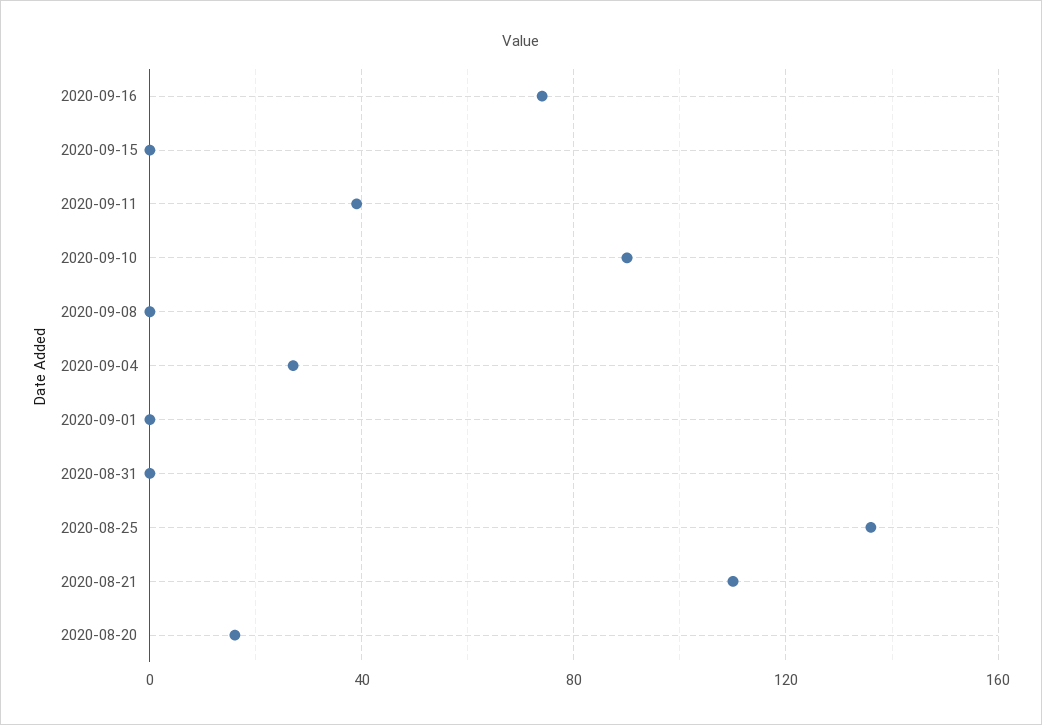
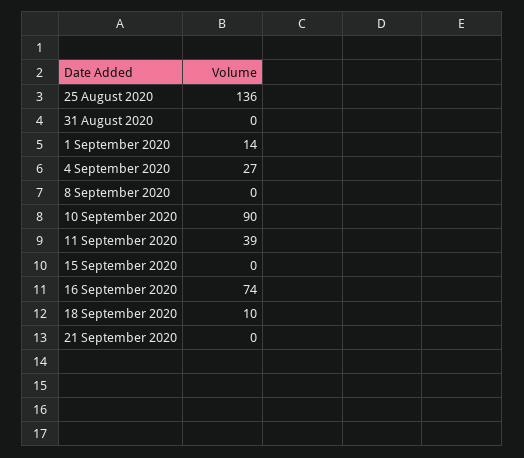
2020-09-01: 0 -> 14
2020-08-21: 110 -> none
2020-08-20: 15 -> none
18 September 2020: none -> 10
21 September 2020: none -> 0

